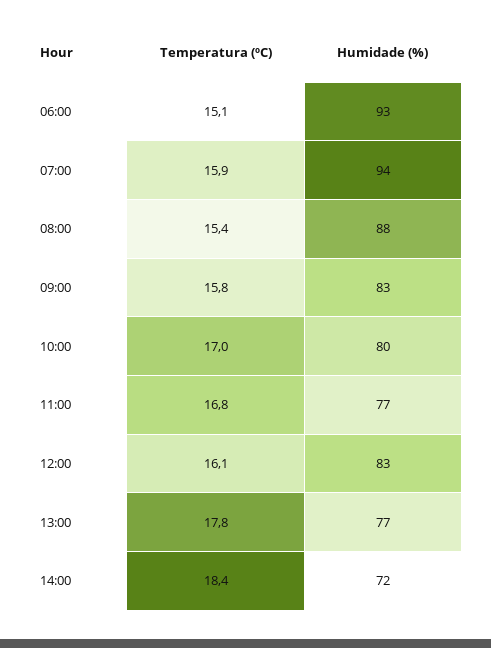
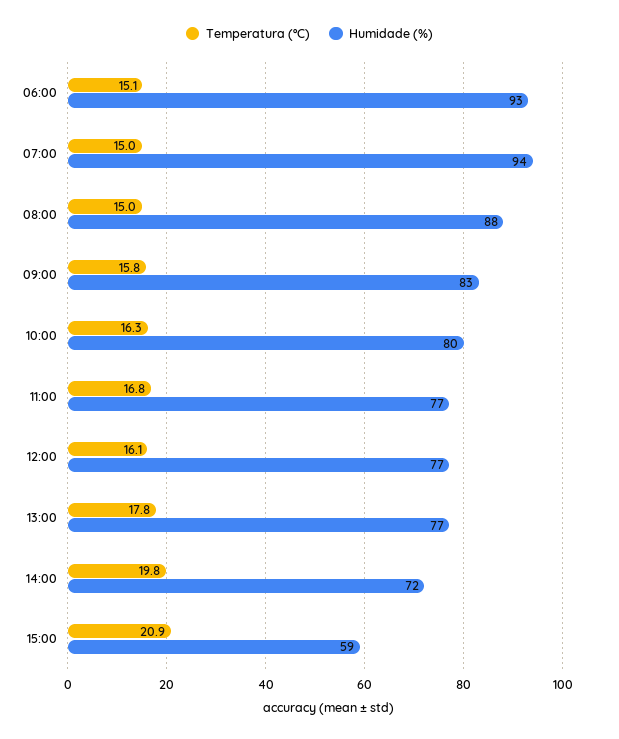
Temperatura (ºC), 07:00: 15.9 -> 15
Temperatura (ºC), 08:00: 15.4 -> 15
Temperatura (ºC), 10:00: 17 -> 16.3
Humidade (%), 12:00: 83 -> 77
Temperatura (ºC), 14:00: 18.4 -> 19.8
Temperatura (ºC), 15:00: none -> 20.9
Humidade (%), 15:00: none -> 59

